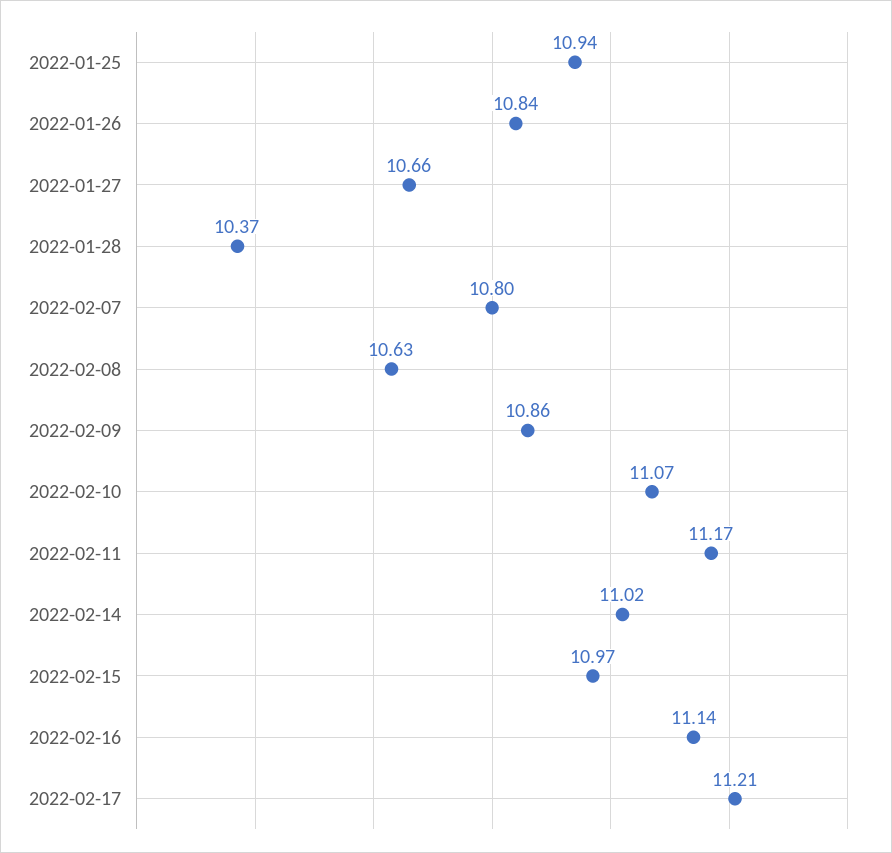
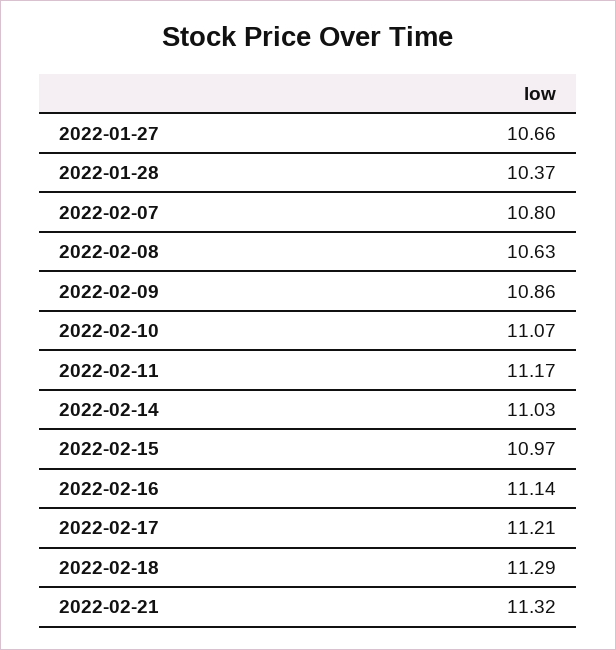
2022-01-25: 10.94 -> none
2022-01-26: 10.84 -> none
2022-02-14: 11.02 -> 11.03
2022-02-18: none -> 11.29
2022-02-21: none -> 11.32

